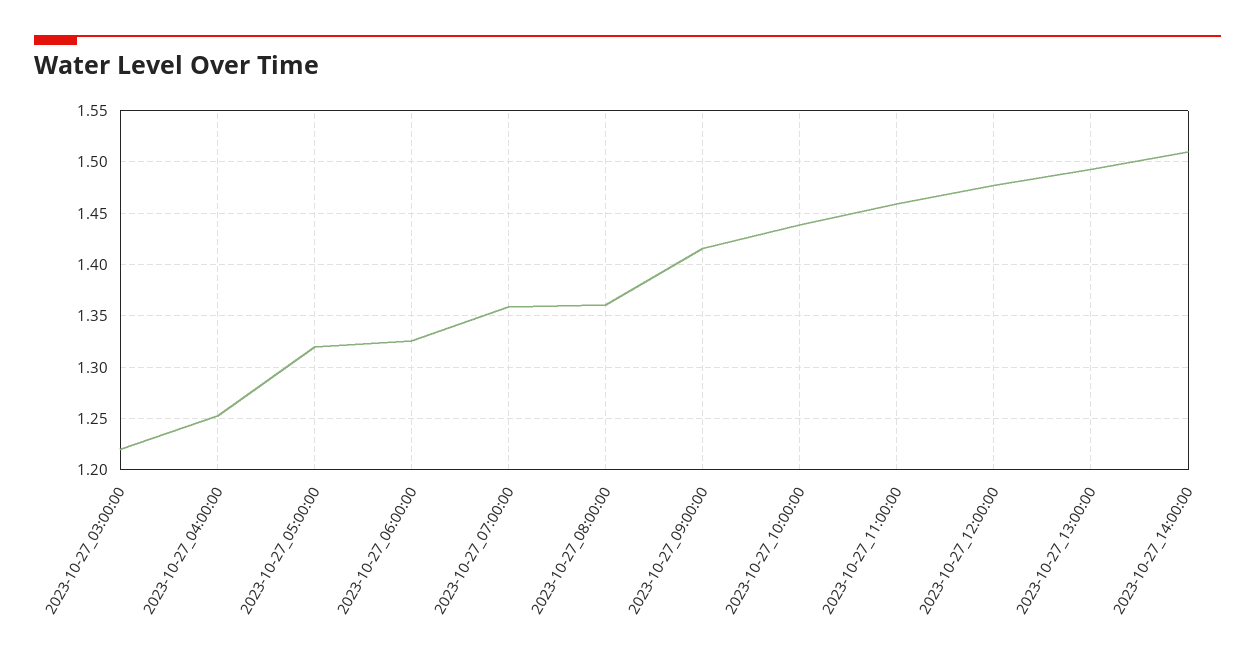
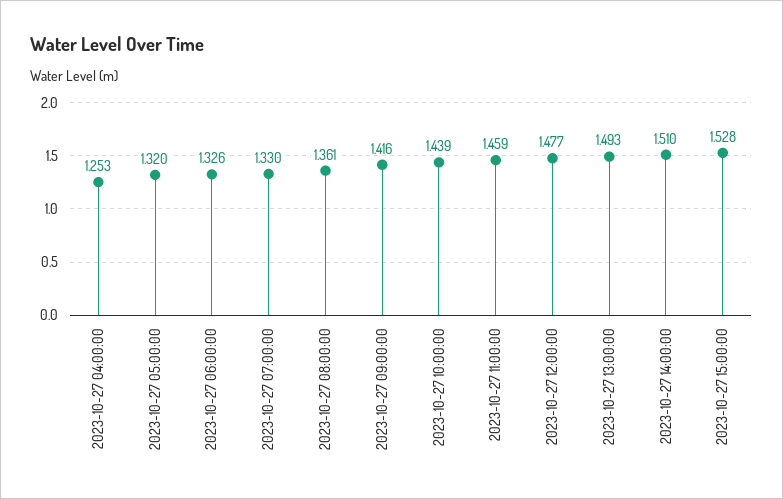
2023-10-27_03:00:00: 1.22 -> none
2023-10-27_07:00:00: 1.36 -> 1.33
2023-10-27 15:00:00: none -> 1.528

